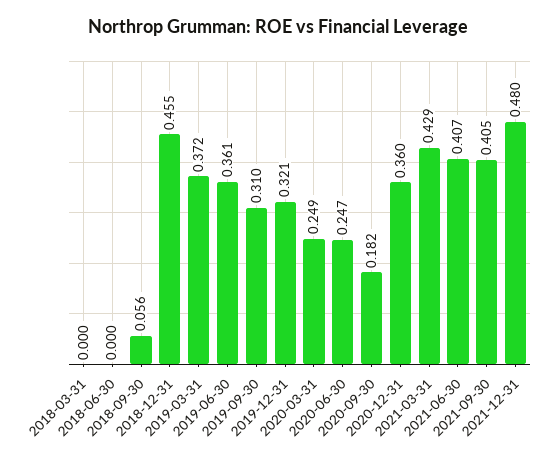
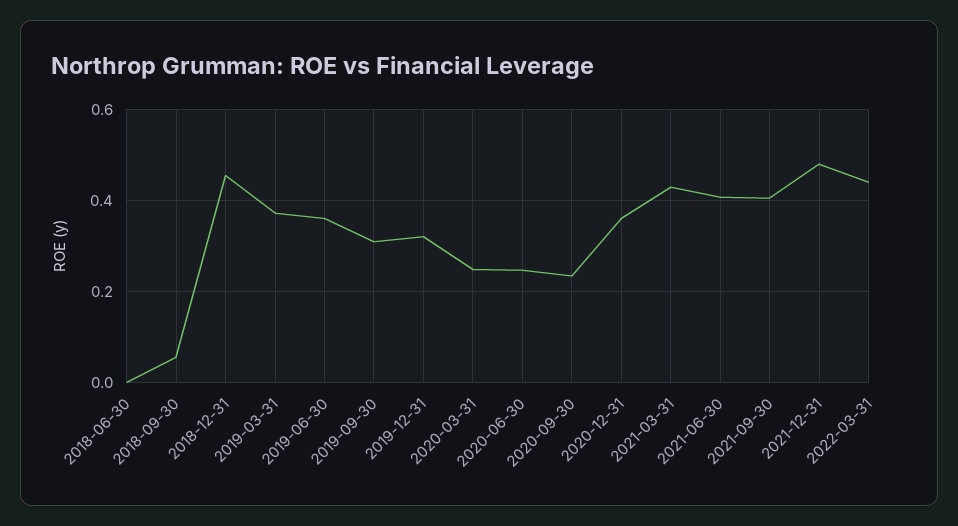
2018-03-31: 0 -> none
2020-09-30: 0.182 -> 0.24
2022-03-31: none -> 0.44

